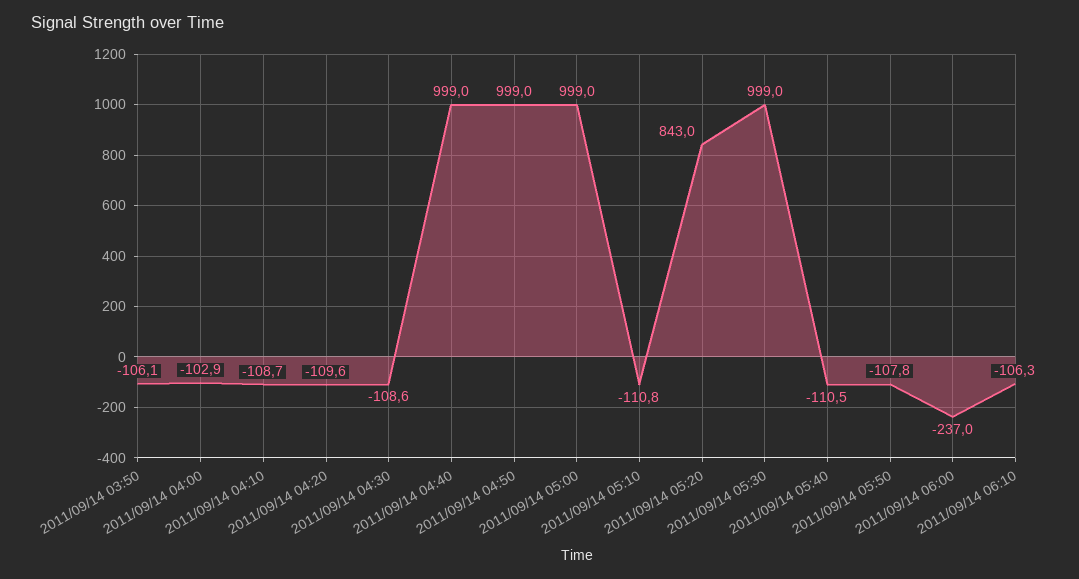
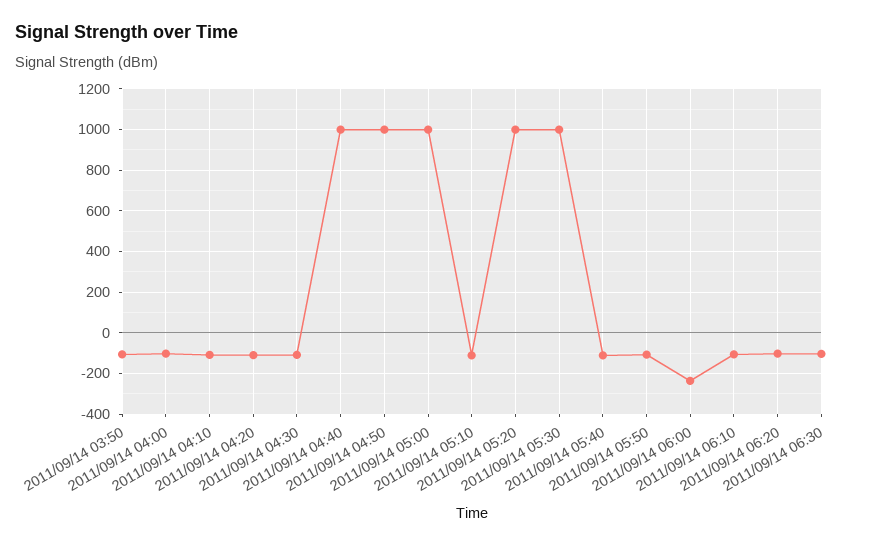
2011/09/14 05:20: 843 -> 1000
2011/09/14 06:20: none -> -100
2011/09/14 06:30: none -> -100

